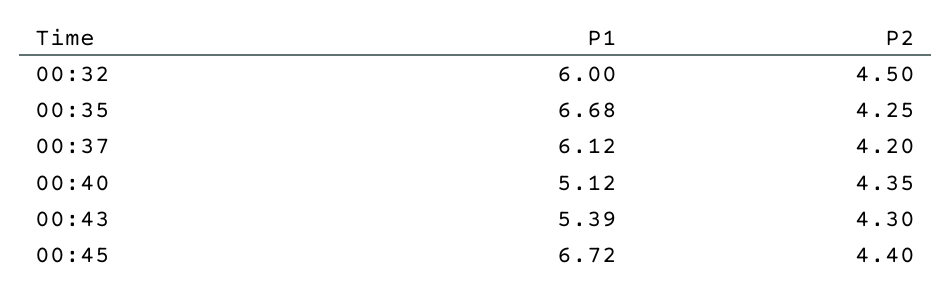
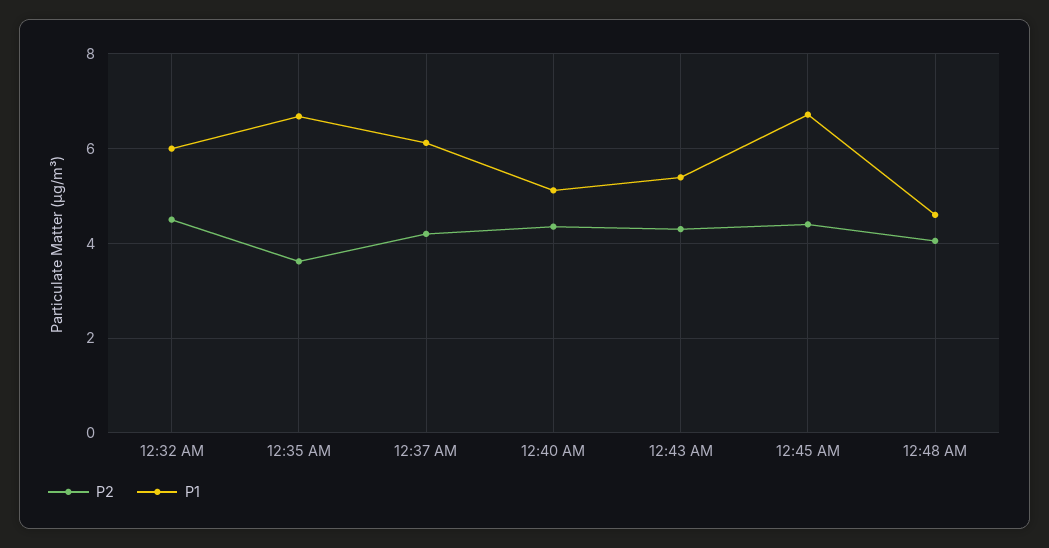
P2, 00:35: 4.25 -> 3.6
P2, 12:48 AM: none -> 4
P1, 12:48 AM: none -> 4.6

